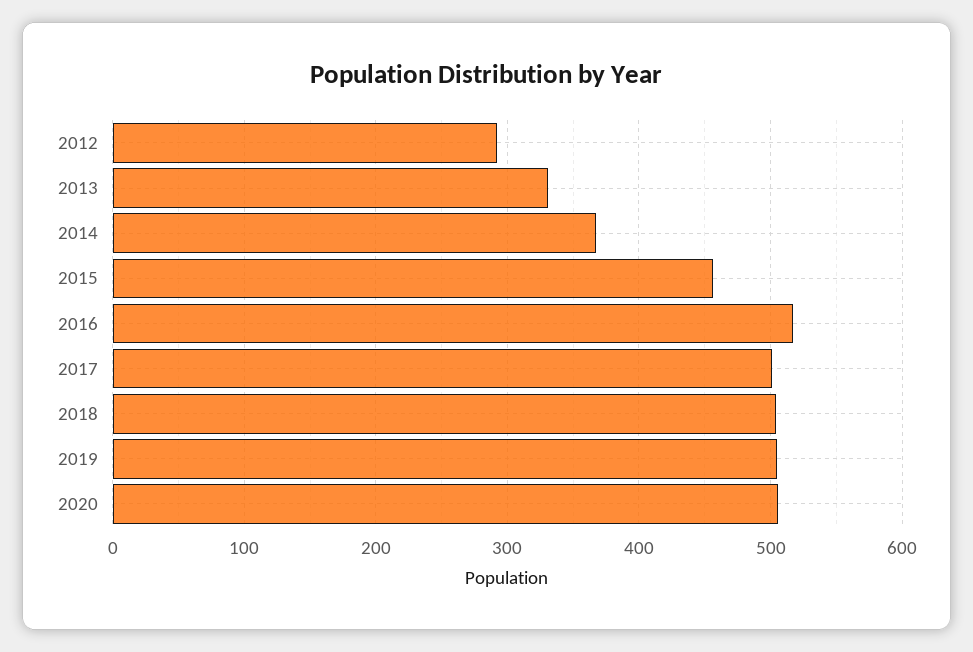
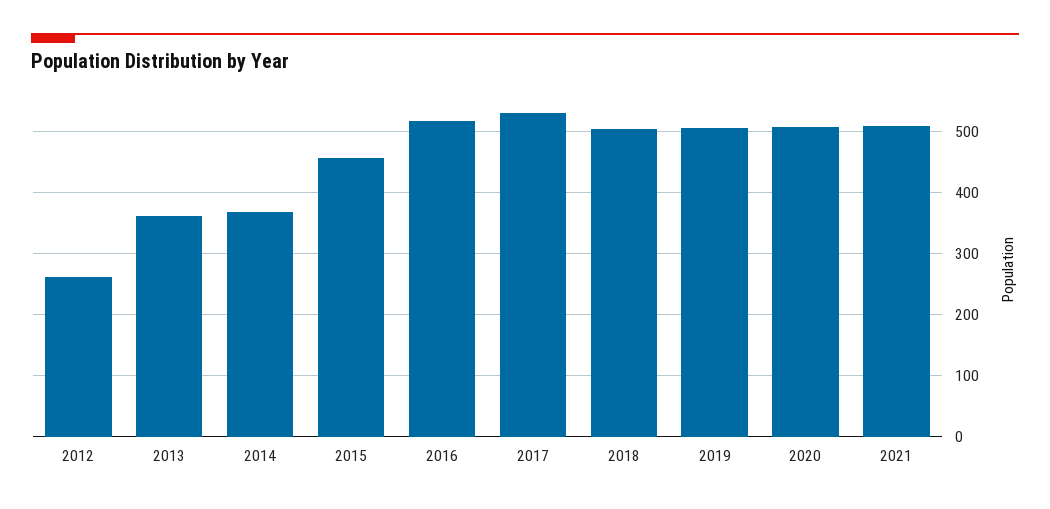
2012: 290 -> 260
2013: 330 -> 360
2017: 500 -> 530
2021: none -> 510

